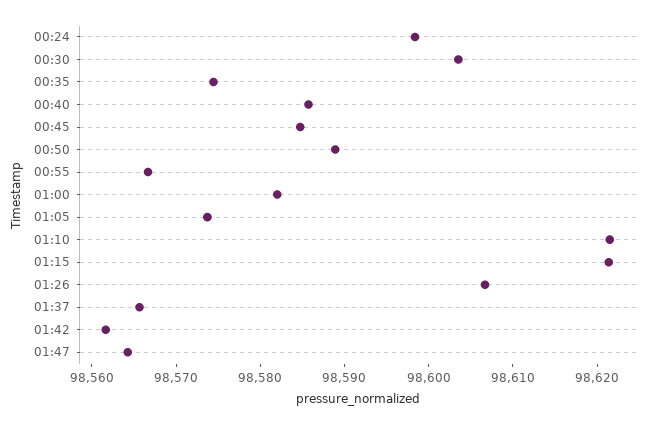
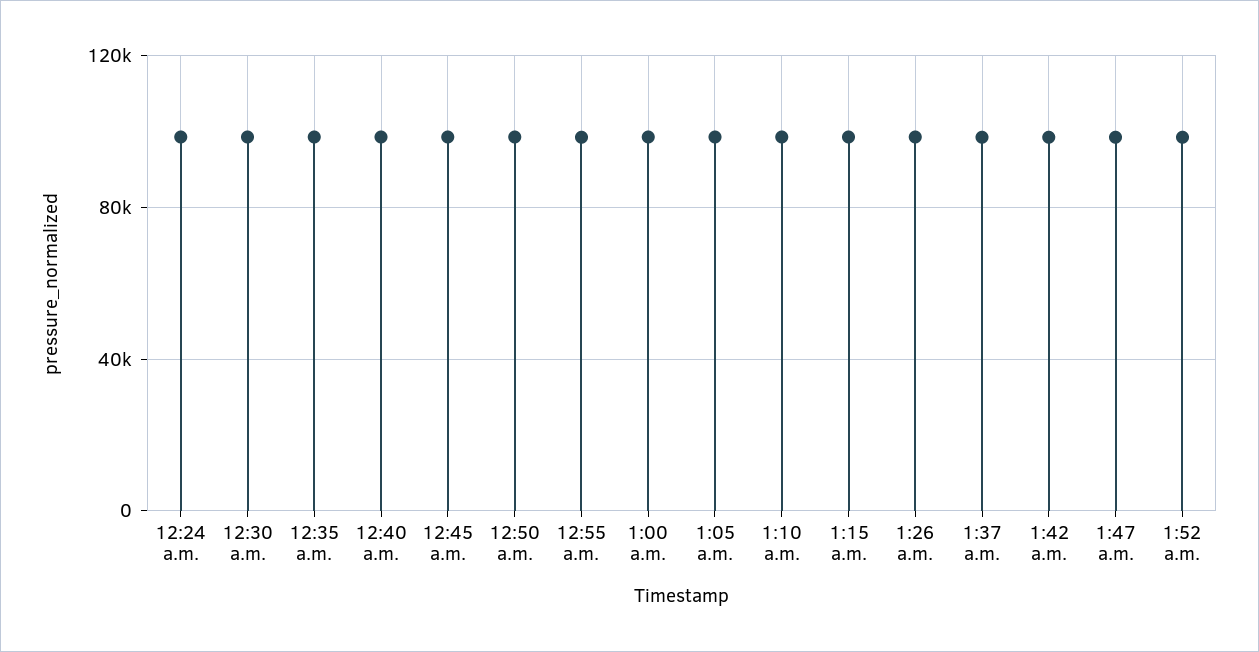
1:52 a.m.: none -> 100000

